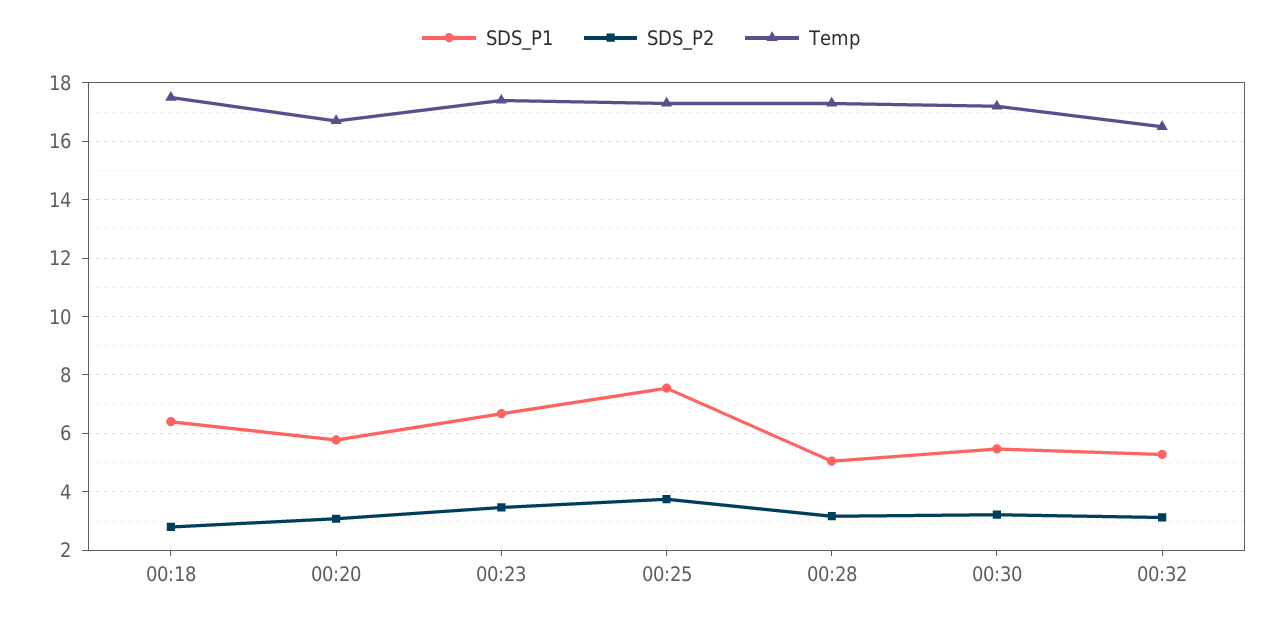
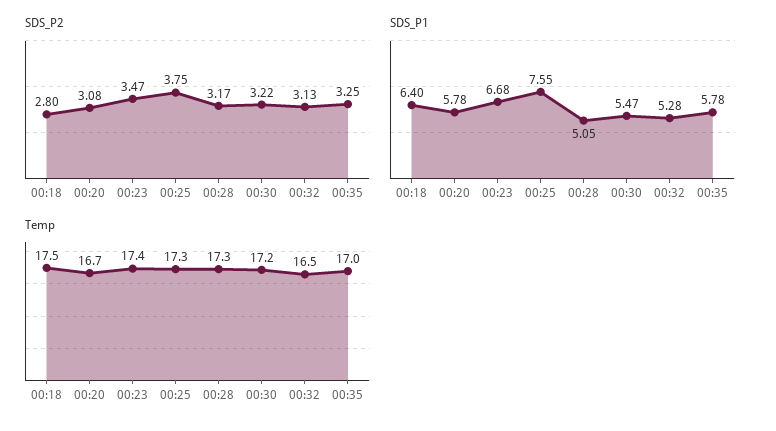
SDS_P2, 00:35: none -> 3.25
SDS_P1, 00:35: none -> 5.78
Temp, 00:35: none -> 17

